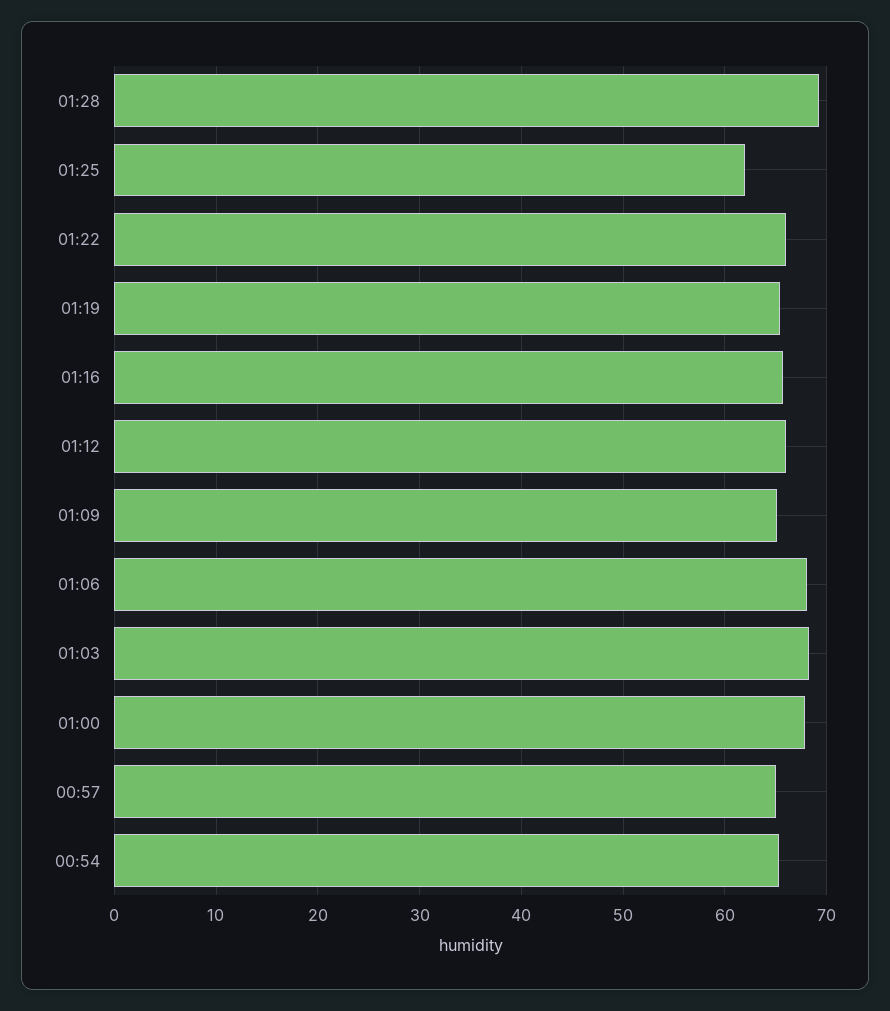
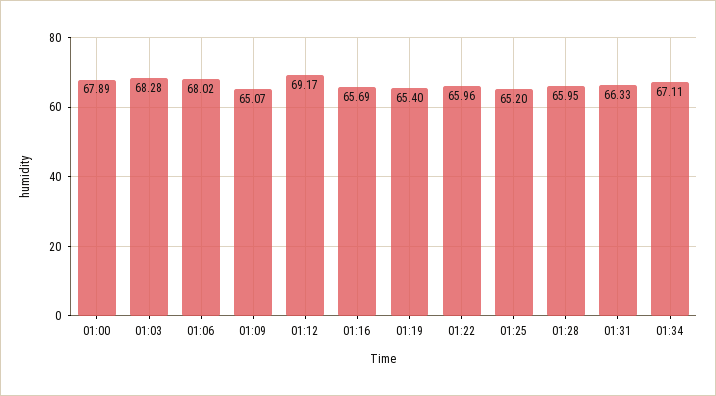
01:28: 69 -> 65.95
01:25: 62 -> 65.2
01:12: 66 -> 69.17
00:57: 65 -> none
00:54: 65 -> none
01:31: none -> 66.33
01:34: none -> 67.11

